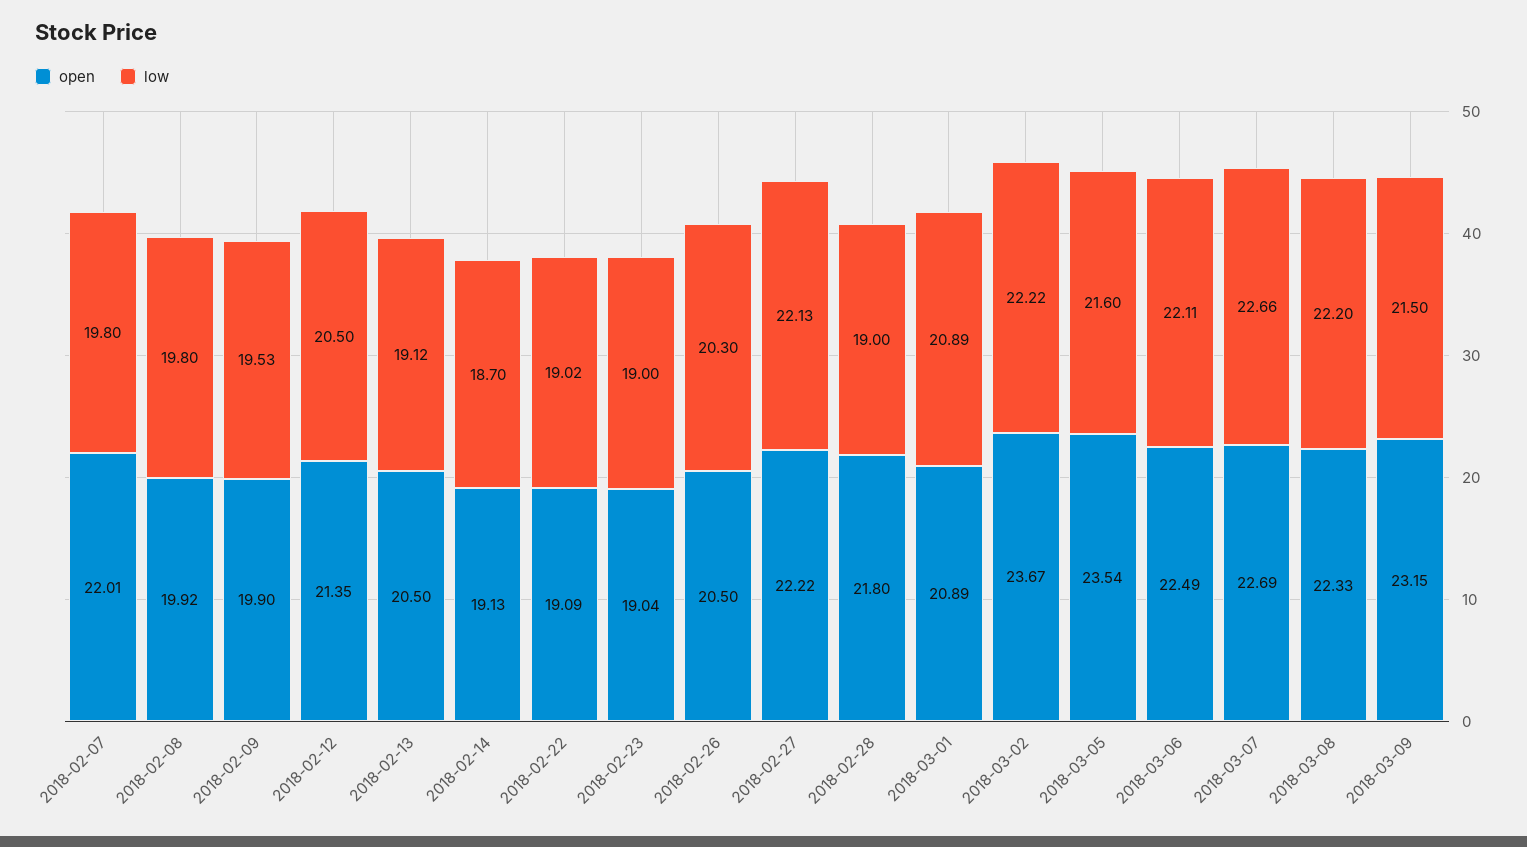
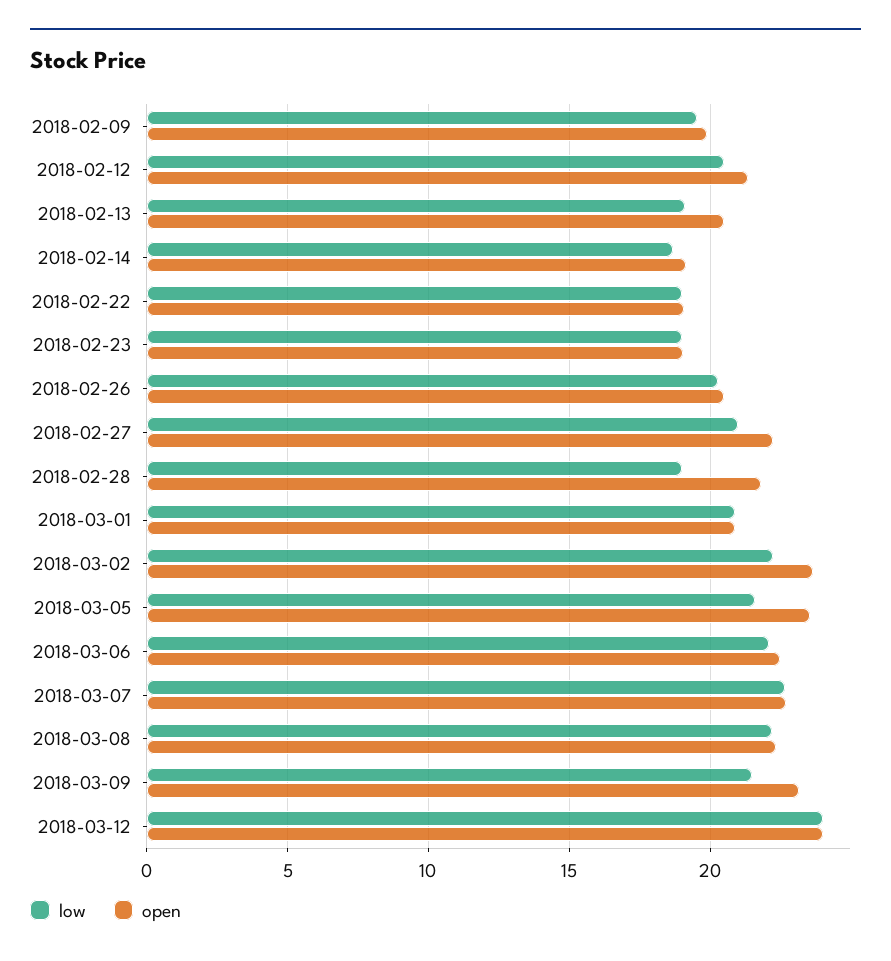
open, 2018-02-07: 22.01 -> none
low, 2018-02-07: 19.8 -> none
open, 2018-02-08: 19.92 -> none
low, 2018-02-08: 19.8 -> none
low, 2018-02-27: 22.13 -> 21
low, 2018-03-12: none -> 24
open, 2018-03-12: none -> 24

